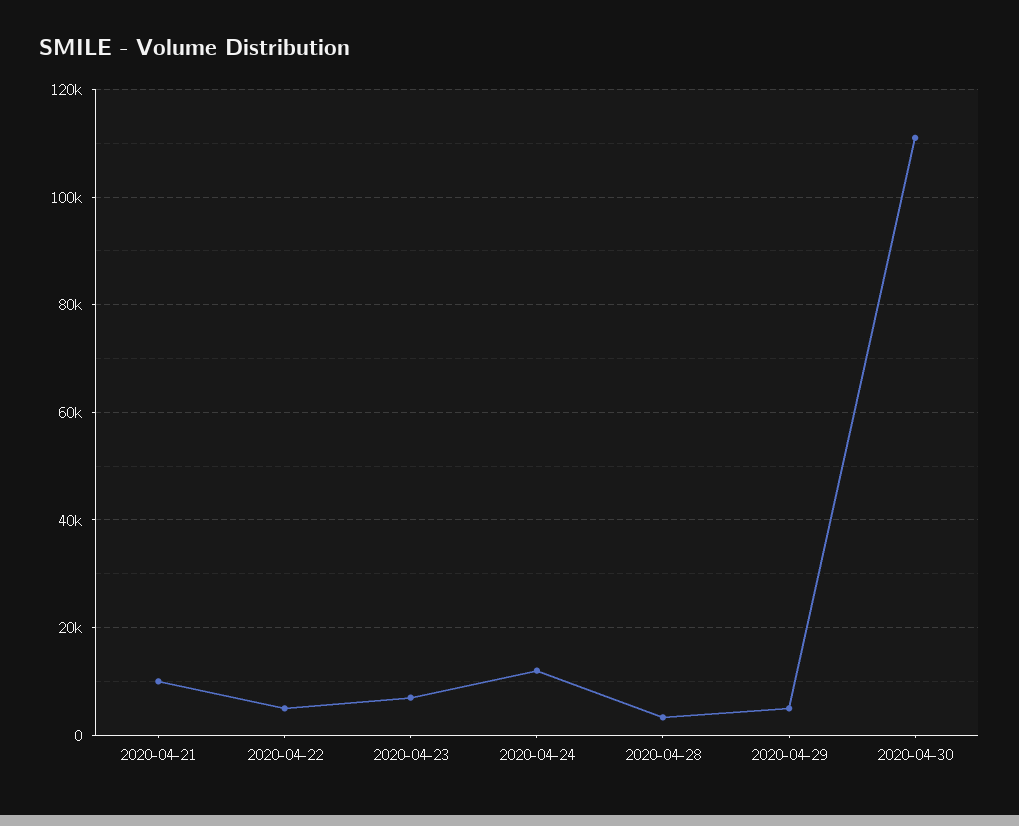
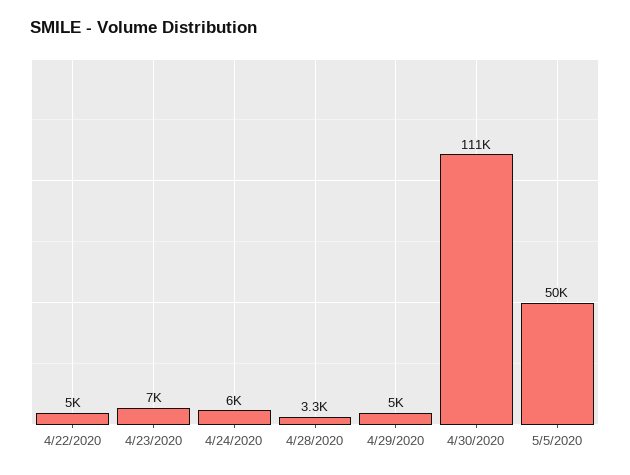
2020-04-21: 10000 -> none
2020-04-24: 12000 -> 6000
5/5/2020: none -> 50000

